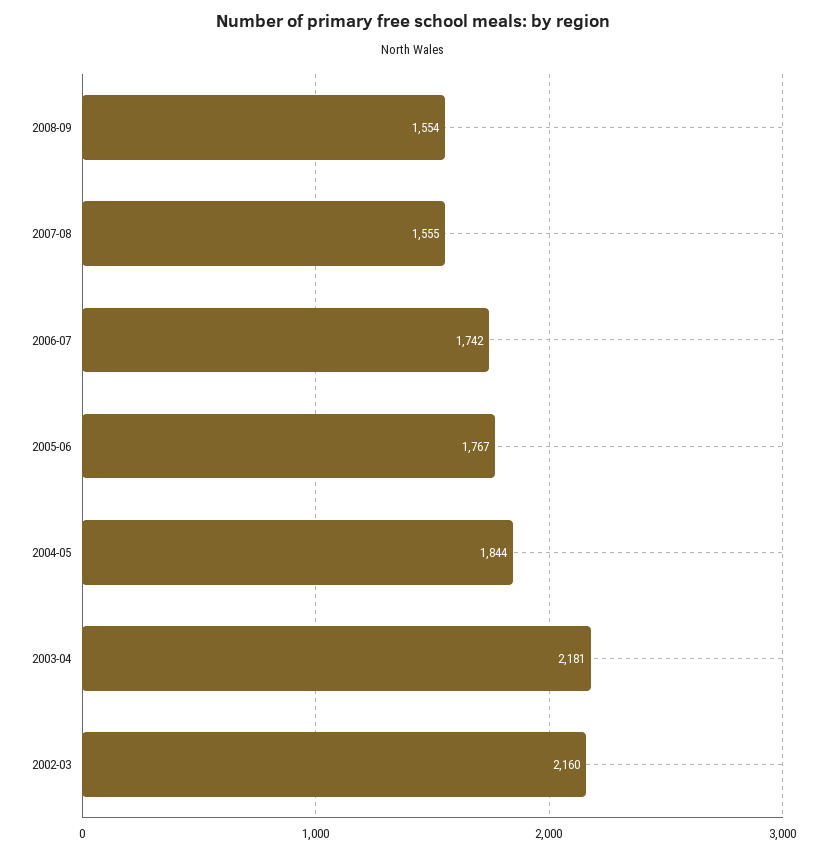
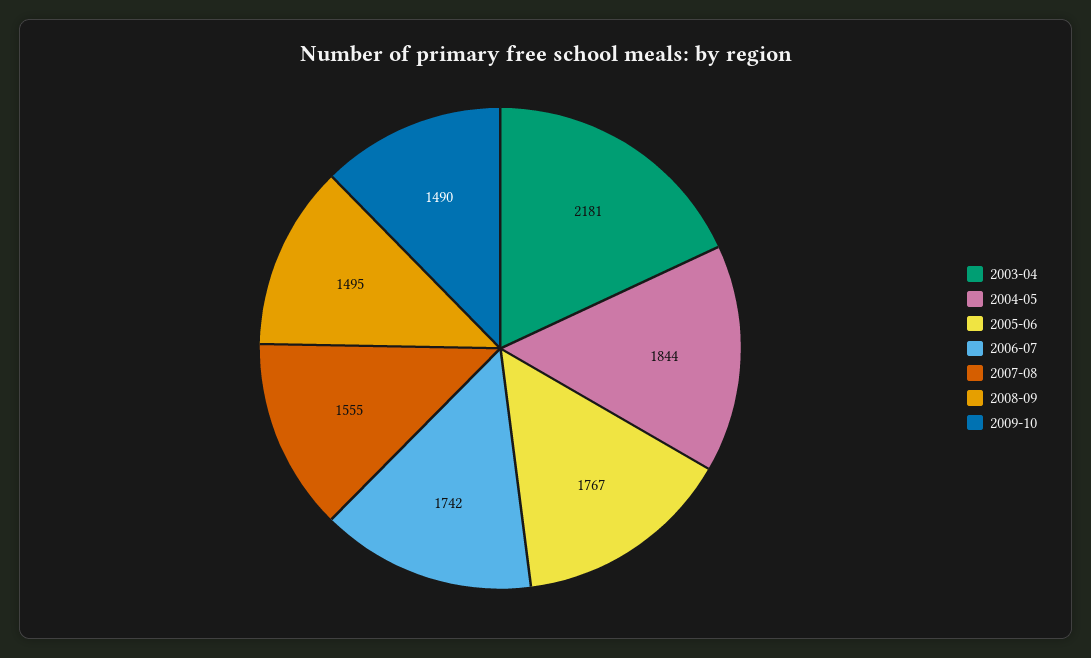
2008-09: 1554 -> 1495
2002-03: 2160 -> none
2009-10: none -> 1490

